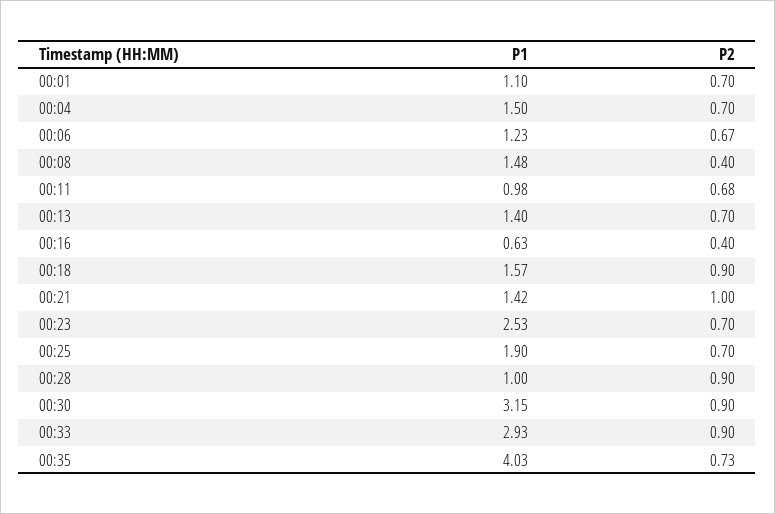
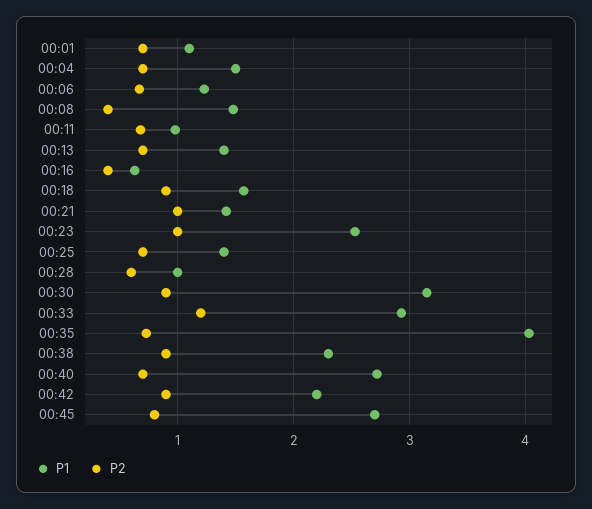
P2, 00:23: 0.7 -> 1
P1, 00:25: 1.9 -> 1.4
P2, 00:28: 0.9 -> 0.6
P2, 00:33: 0.9 -> 1.2
P1, 00:38: none -> 2.3
P2, 00:38: none -> 0.9
P1, 00:40: none -> 2.7
P2, 00:40: none -> 0.7
P1, 00:42: none -> 2.2
P2, 00:42: none -> 0.9
P1, 00:45: none -> 2.7
P2, 00:45: none -> 0.8

